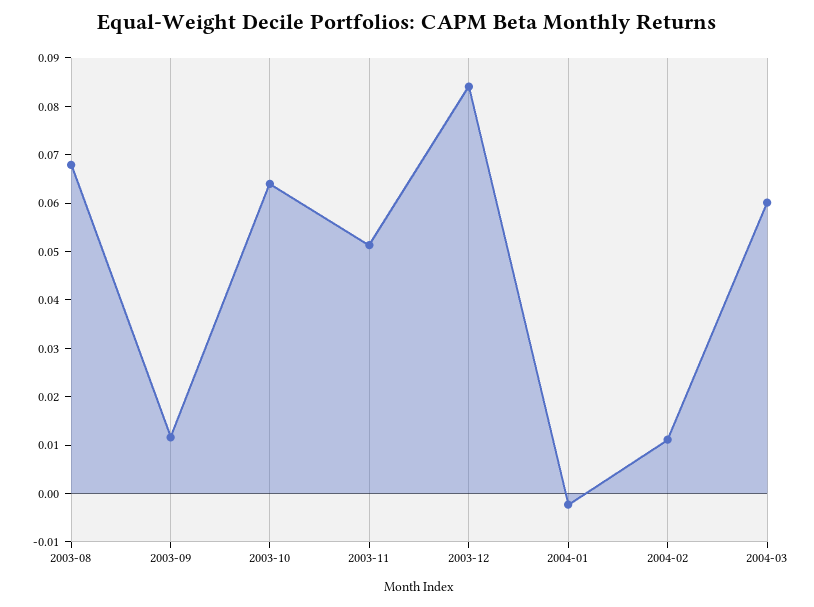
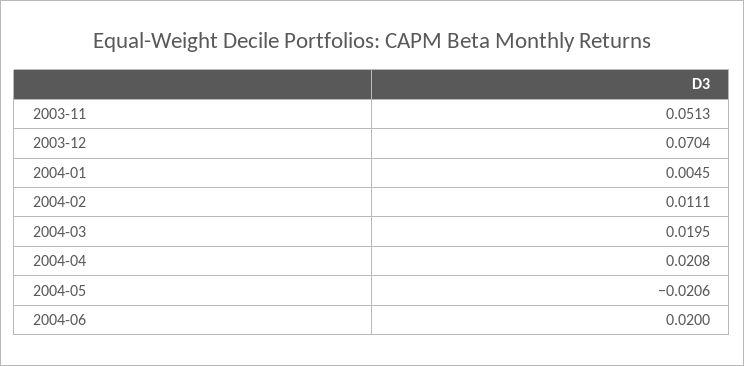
2003-08: 0.068 -> none
2003-09: 0.012 -> none
2003-10: 0.064 -> none
2003-12: 0.084 -> 0.0704
2004-01: -0.002 -> 0.0045
2004-03: 0.06 -> 0.0195
2004-04: none -> 0.0208
2004-05: none -> -0.0206
2004-06: none -> 0.02

